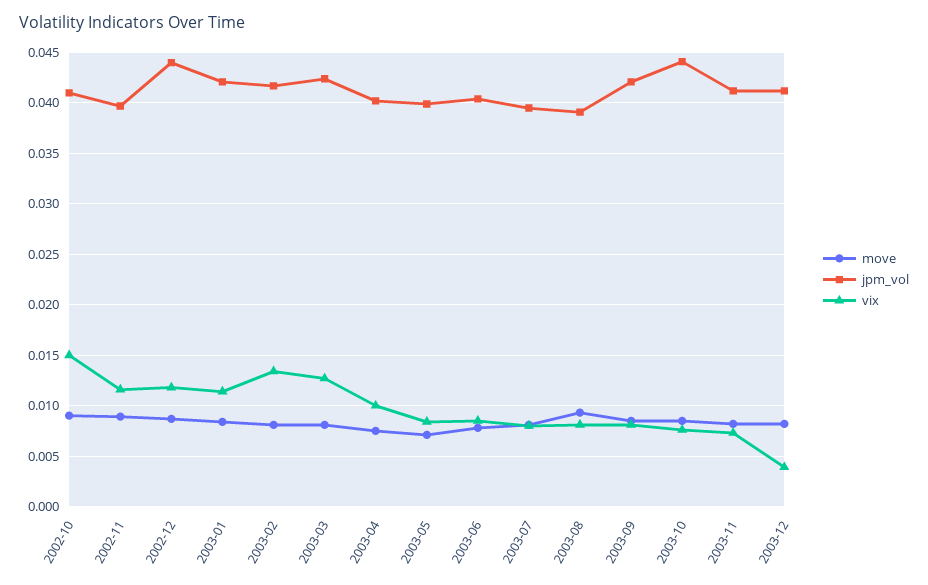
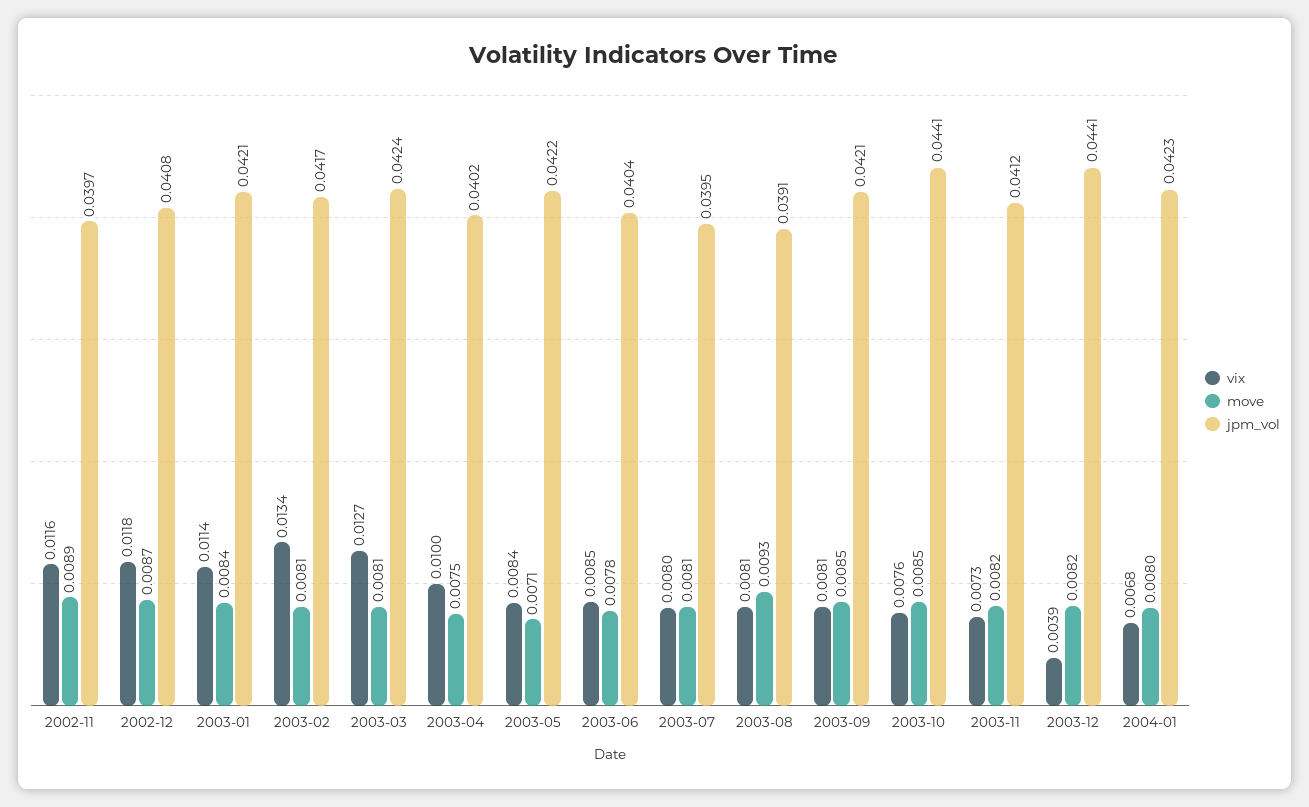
move, 2002-10: 0.009 -> none
jpm_vol, 2002-10: 0.041 -> none
vix, 2002-10: 0.015 -> none
jpm_vol, 2002-12: 0.044 -> 0.0408
jpm_vol, 2003-05: 0.04 -> 0.0422
jpm_vol, 2003-12: 0.041 -> 0.0441
vix, 2004-01: none -> 0.0068
move, 2004-01: none -> 0.008
jpm_vol, 2004-01: none -> 0.0423

